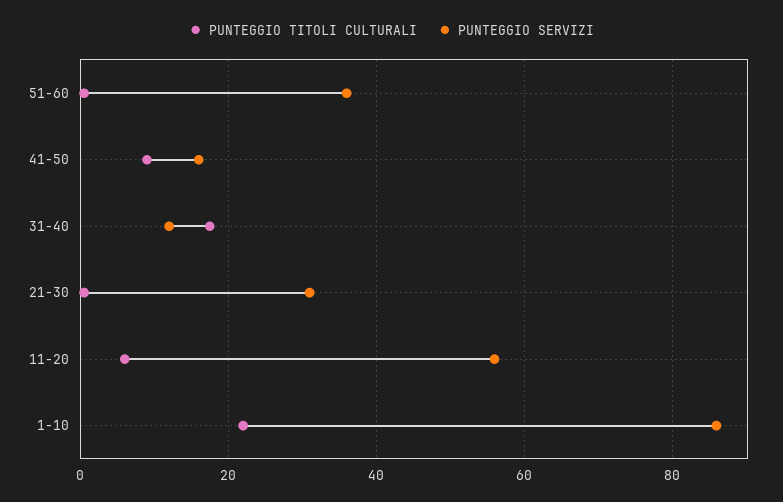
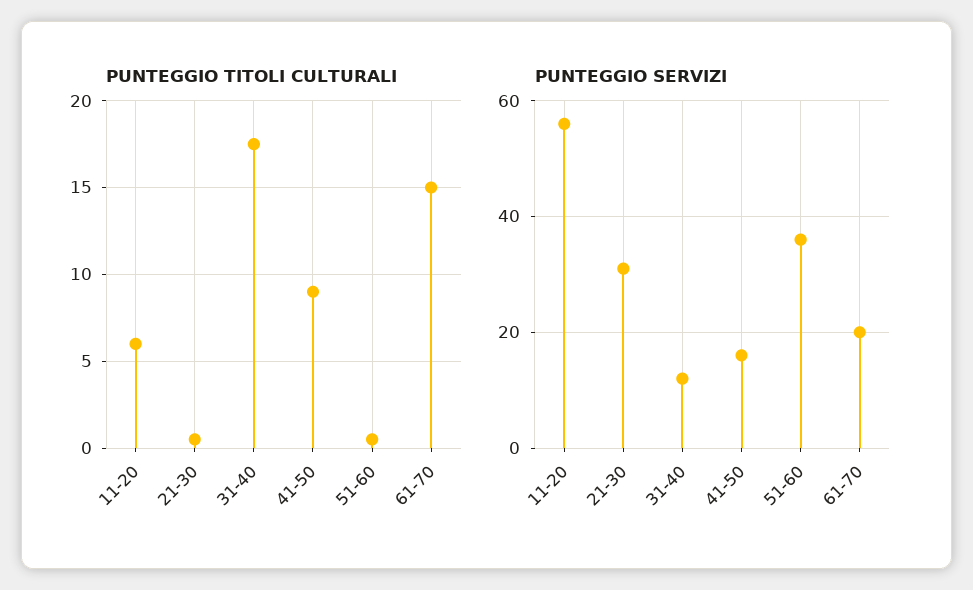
PUNTEGGIO TITOLI CULTURALI, 1-10: 22 -> none
PUNTEGGIO SERVIZI, 1-10: 86 -> none
PUNTEGGIO TITOLI CULTURALI, 61-70: none -> 15
PUNTEGGIO SERVIZI, 61-70: none -> 20

